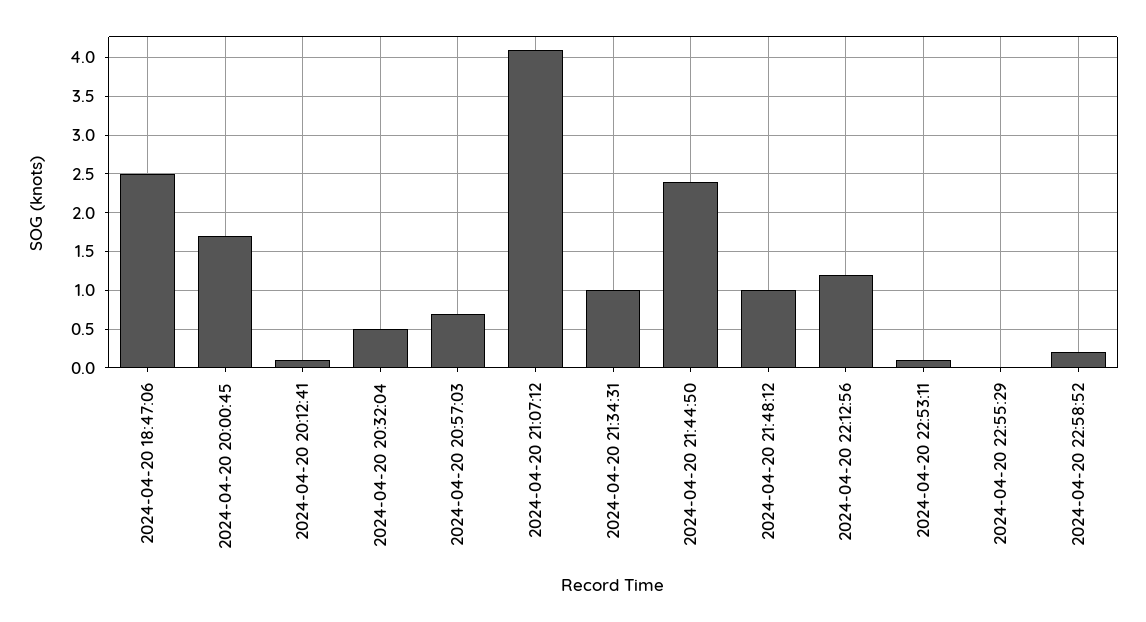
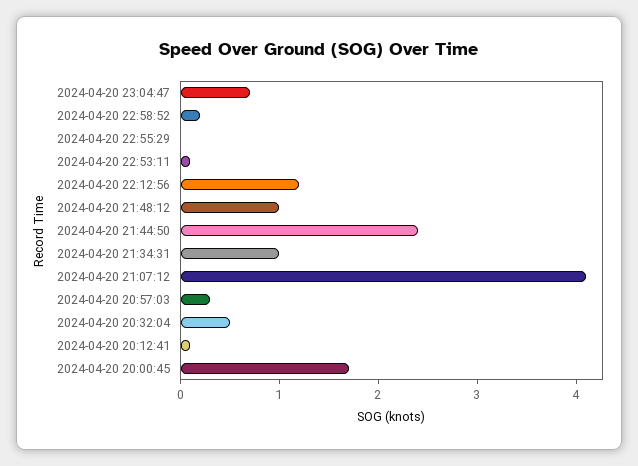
2024-04-20 18:47:06: 2.5 -> none
2024-04-20 20:57:03: 0.7 -> 0.3
2024-04-20 23:04:47: none -> 0.7

